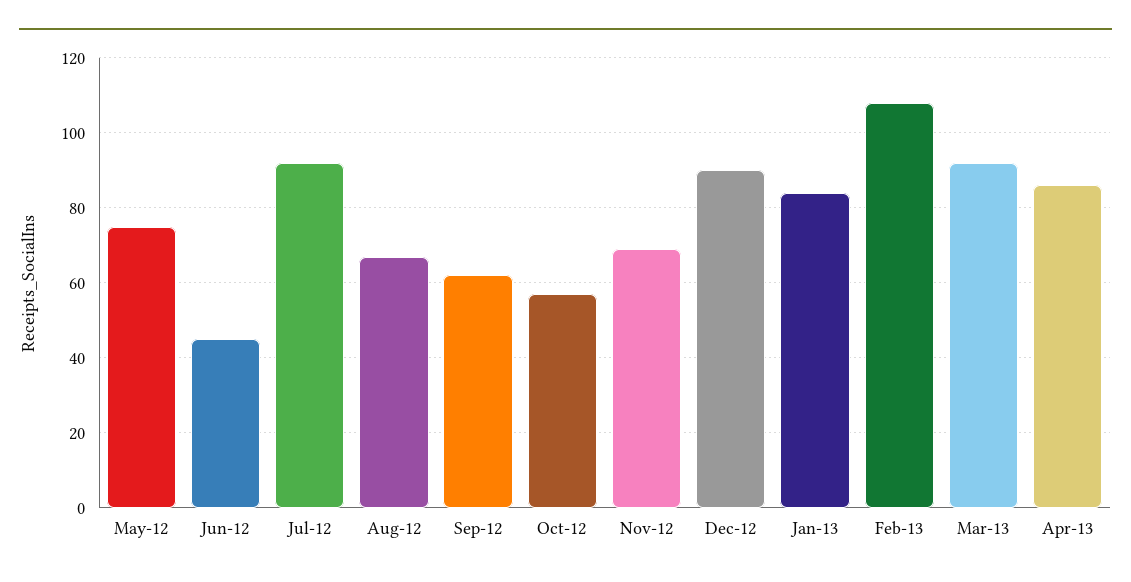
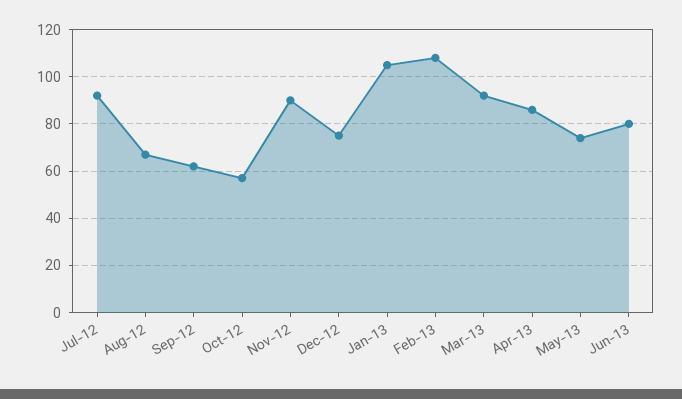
May-12: 75 -> none
Jun-12: 45 -> none
Nov-12: 70 -> 90
Dec-12: 90 -> 75
Jan-13: 85 -> 105
May-13: none -> 75
Jun-13: none -> 80

